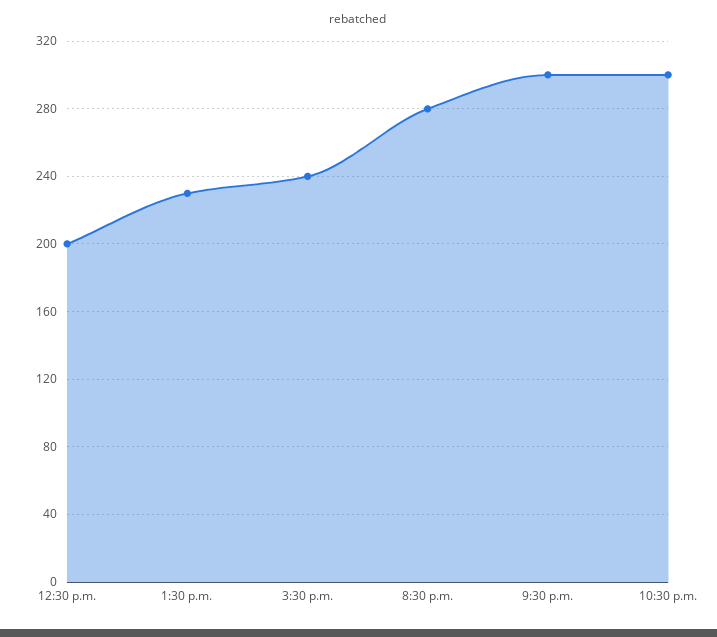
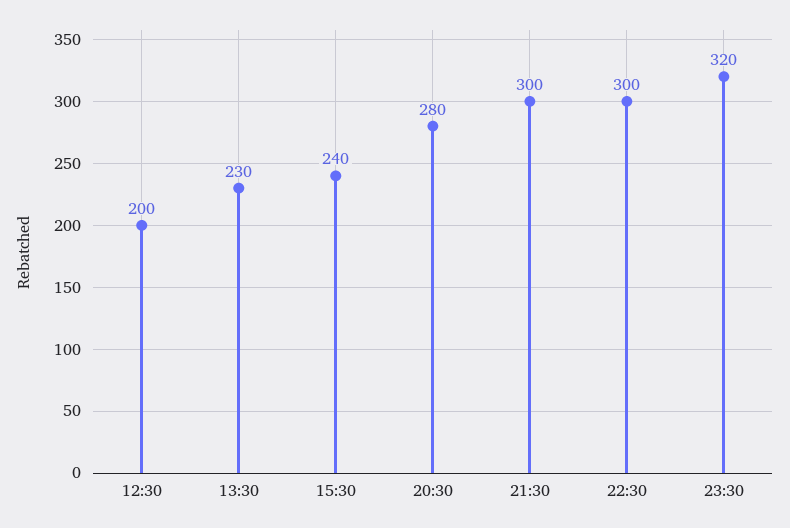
23:30: none -> 320

